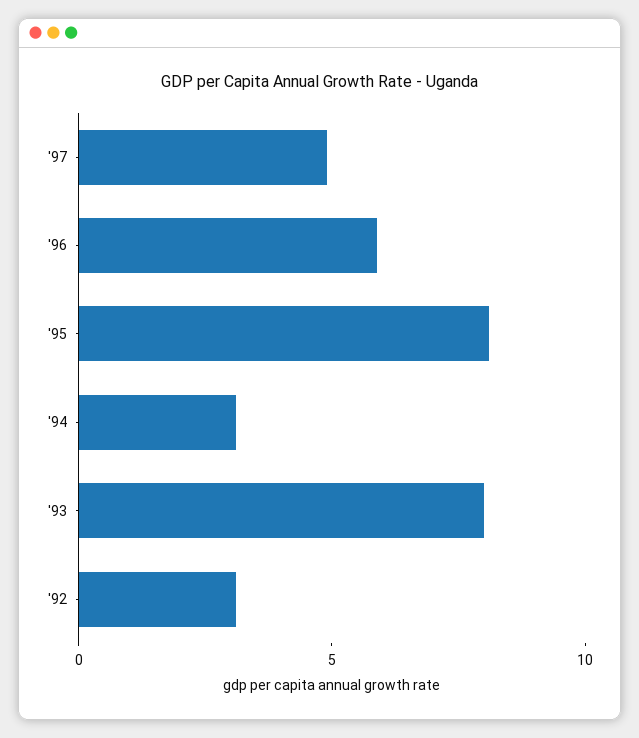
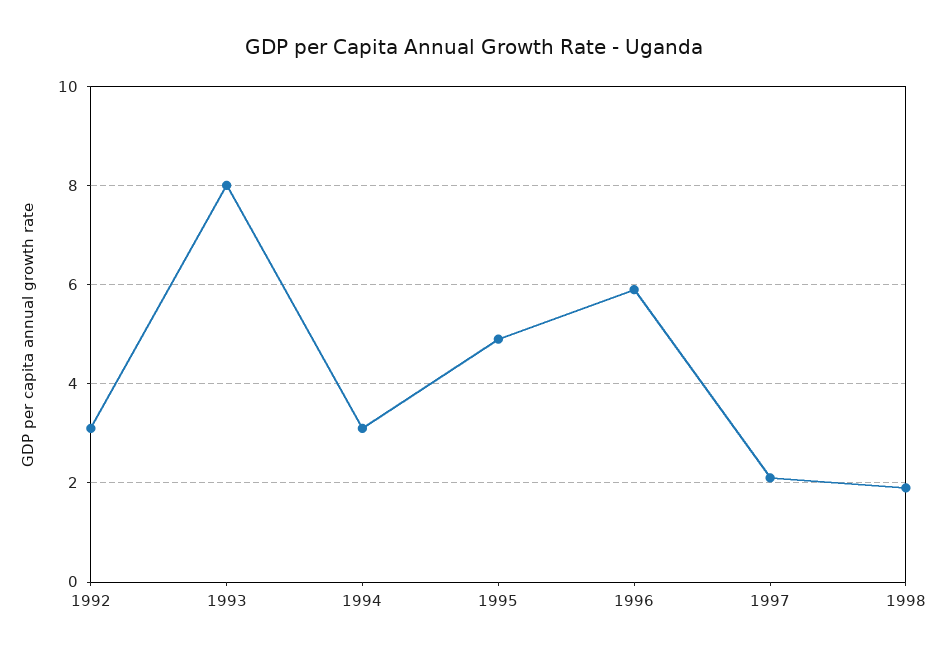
'97: 5 -> 2
'95: 8 -> 5
1998: none -> 2

